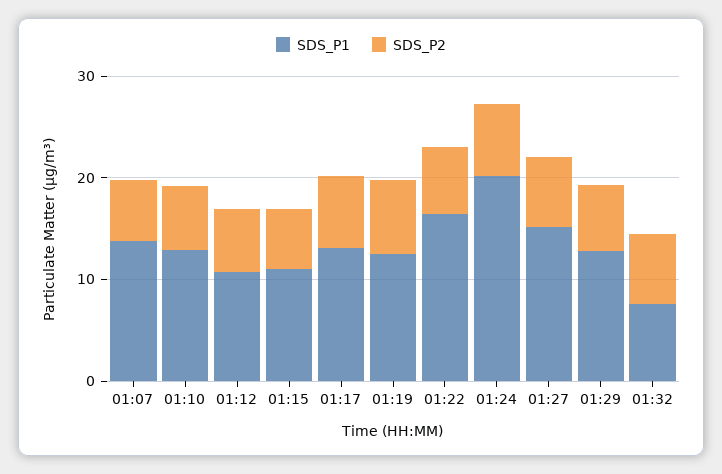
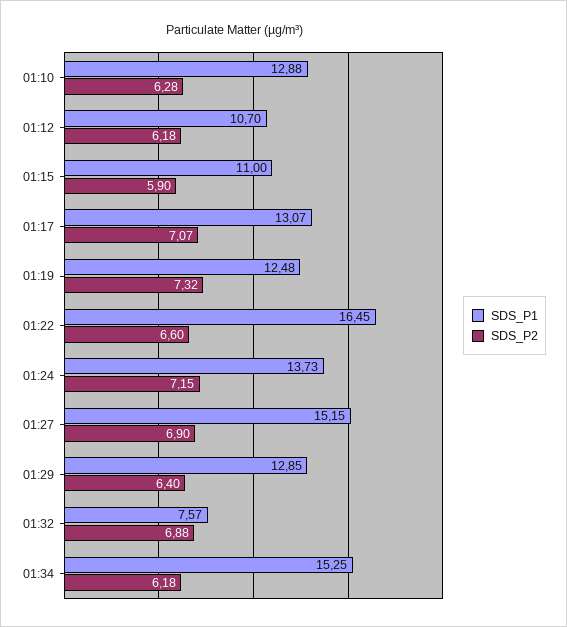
SDS_P1, 01:07: 14 -> none
SDS_P2, 01:07: 6 -> none
SDS_P1, 01:24: 20 -> 13.73
SDS_P1, 01:34: none -> 15.25
SDS_P2, 01:34: none -> 6.18

